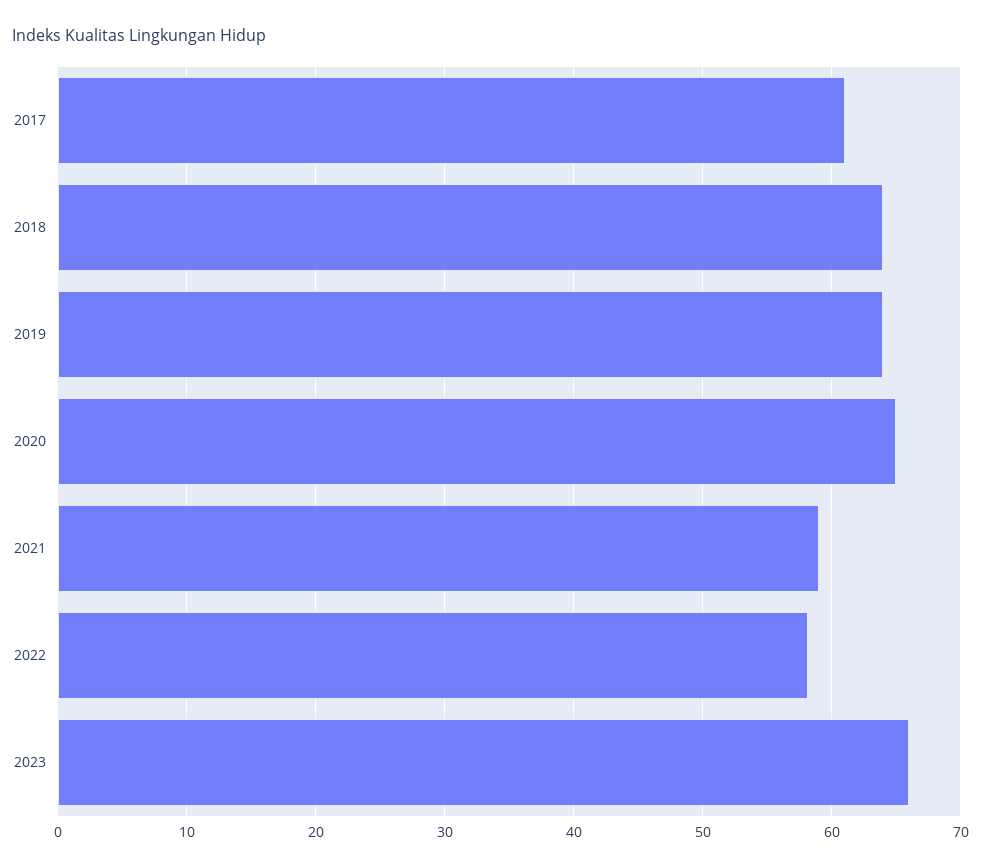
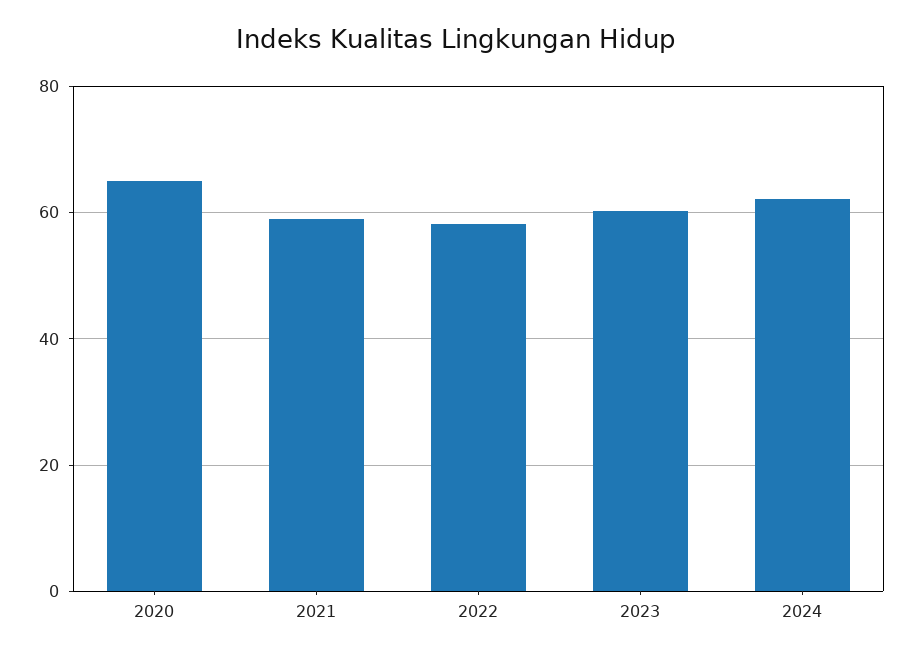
2017: 61 -> none
2018: 64 -> none
2019: 64 -> none
2023: 66 -> 60
2024: none -> 62

